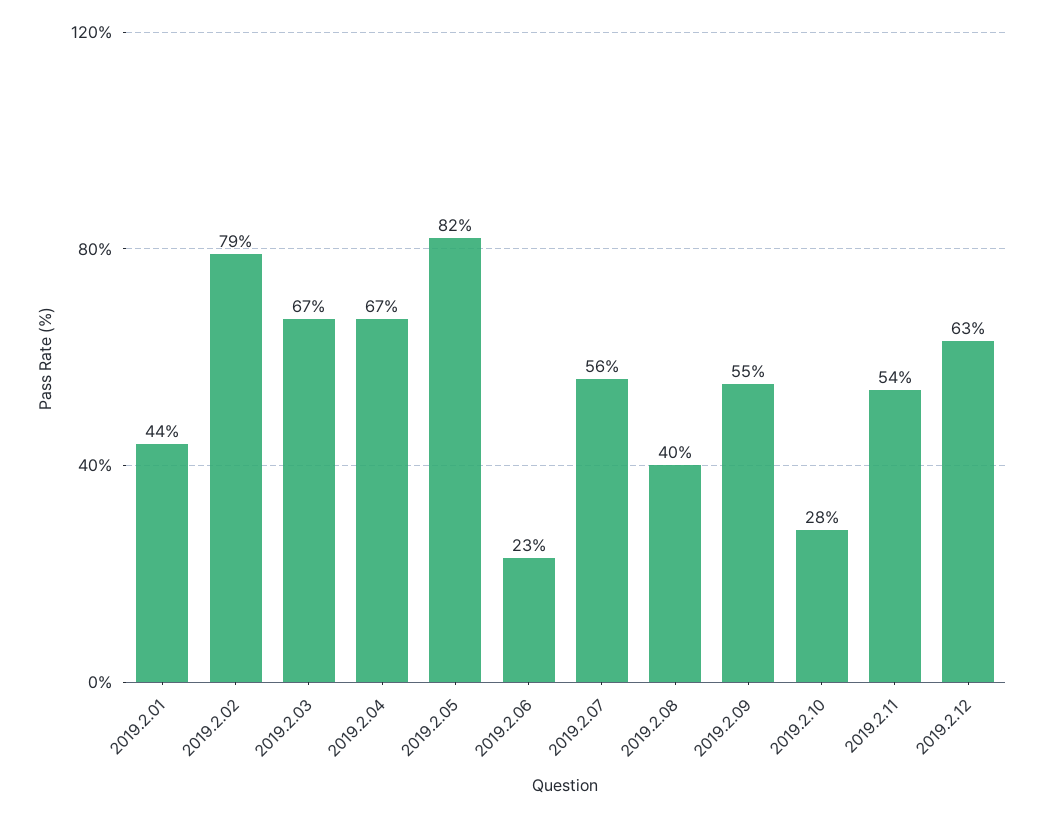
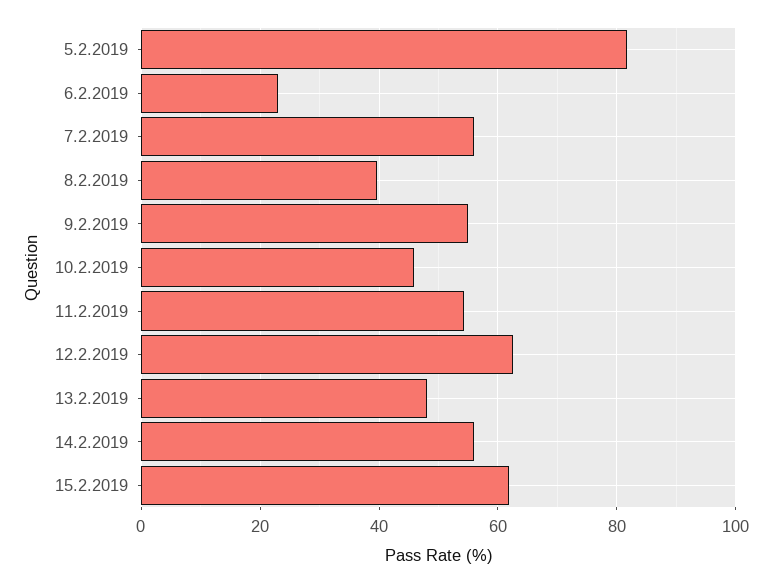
2019.2.01: 44 -> none
2019.2.02: 79 -> none
2019.2.03: 67 -> none
2019.2.04: 67 -> none
2019.2.10: 28 -> 46
13.2.2019: none -> 48
14.2.2019: none -> 56
15.2.2019: none -> 62

